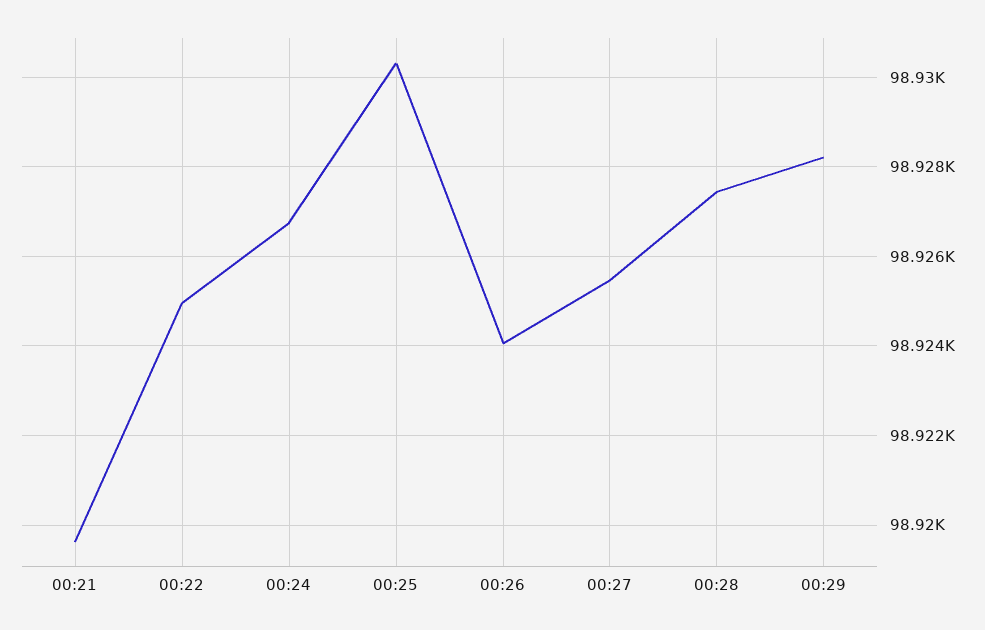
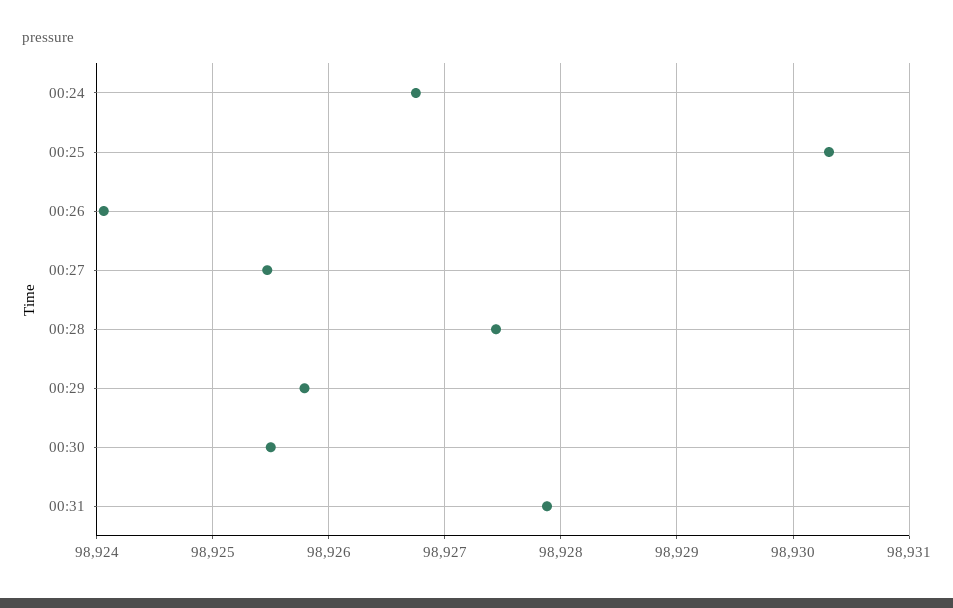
00:21: 98919.6 -> none
00:22: 98925 -> none
00:29: 98928.2 -> 98925.8
00:30: none -> 98925.5
00:31: none -> 98927.9

